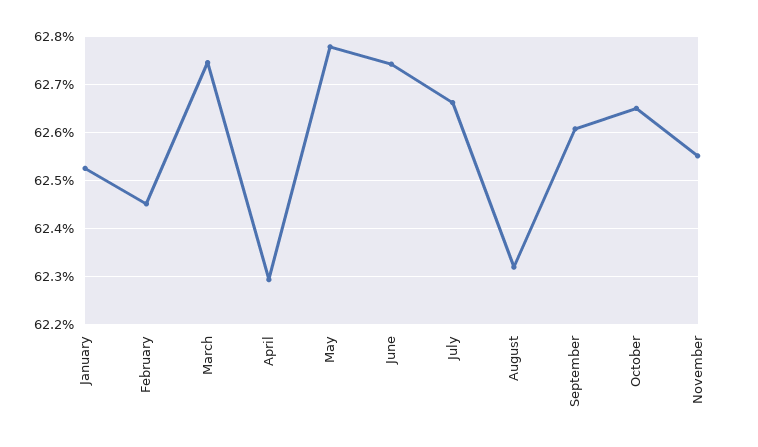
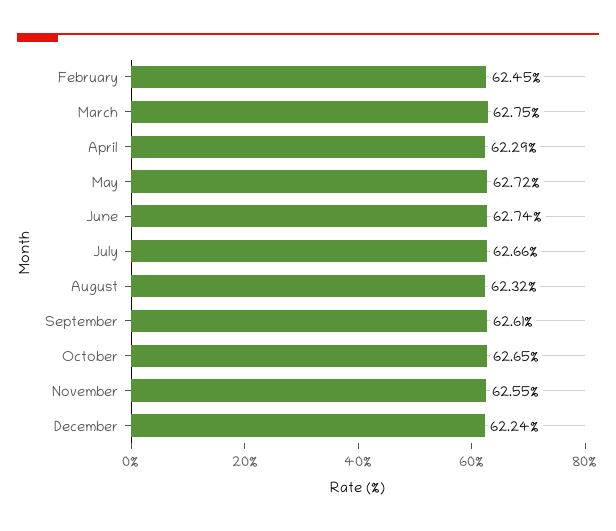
January: 62.52 -> none
May: 62.78 -> 62.72
December: none -> 62.24

